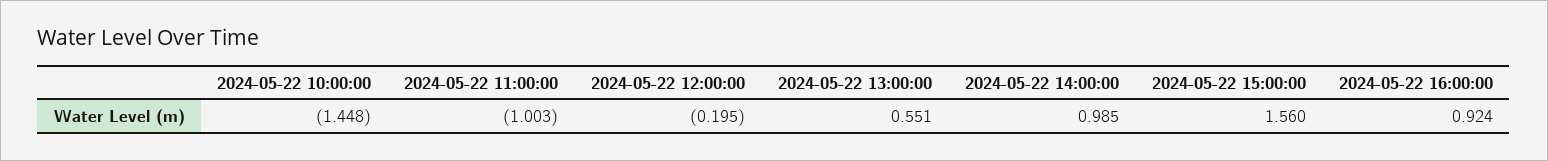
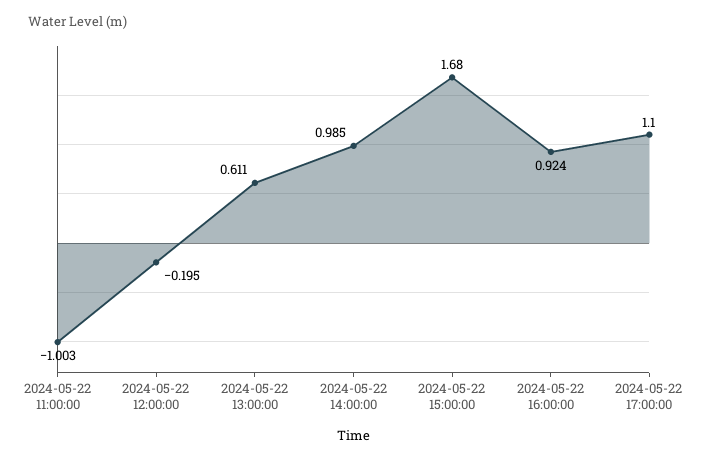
2024-05-22 10:00:00: -1.448 -> none
2024-05-22 13:00:00: 0.551 -> 0.611
2024-05-22 15:00:00: 1.56 -> 1.68
2024-05-22 17:00:00: none -> 1.1

